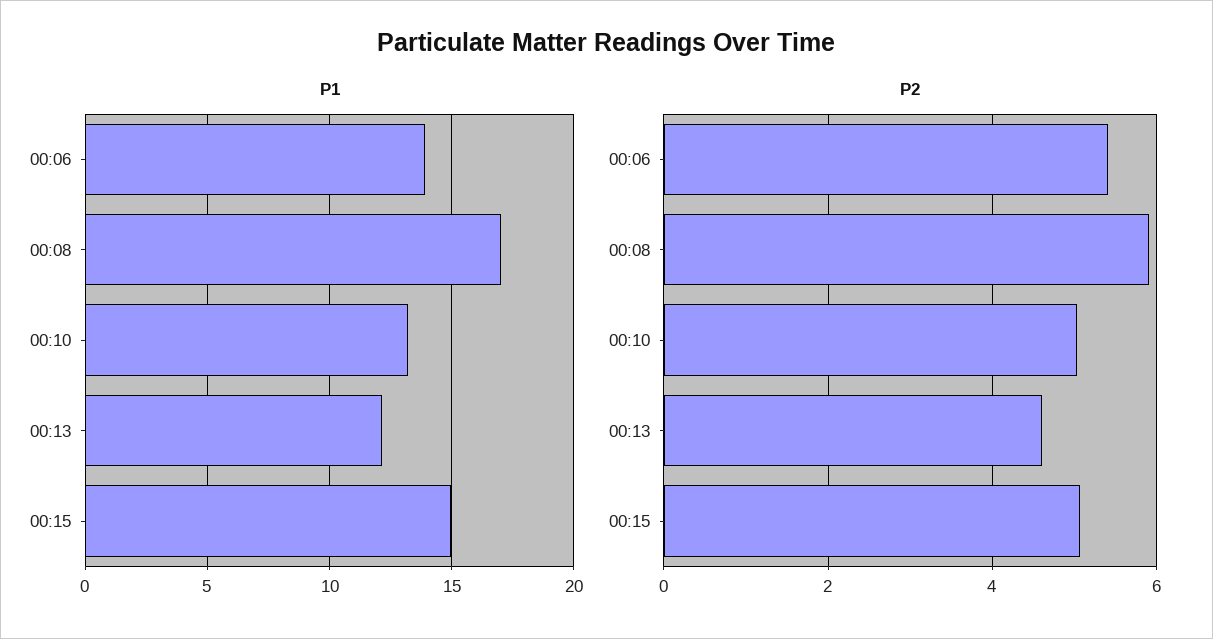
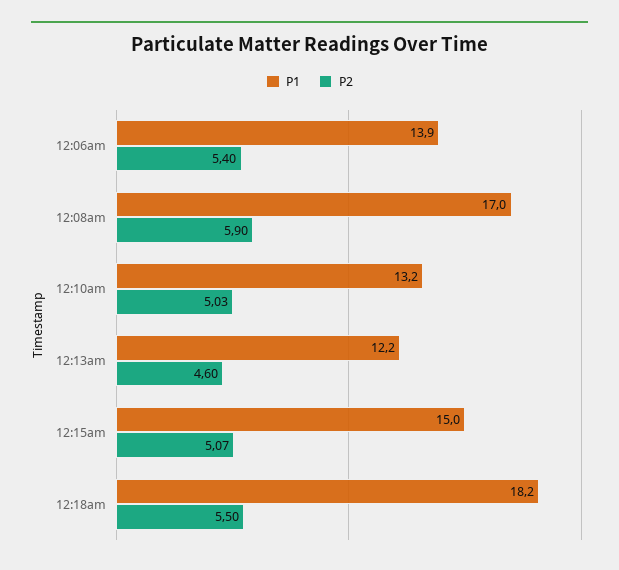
P1, 12:18am: none -> 18.2
P2, 12:18am: none -> 5.5

